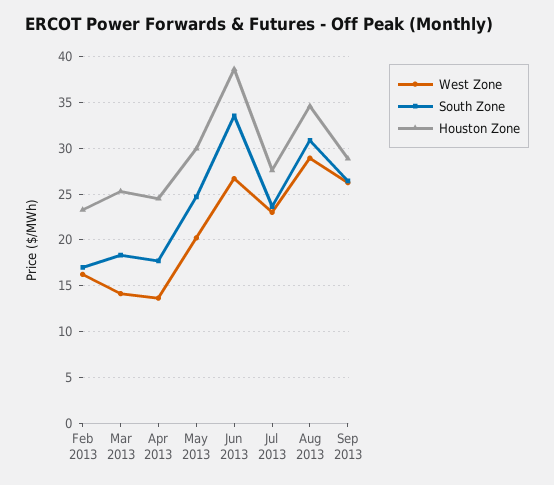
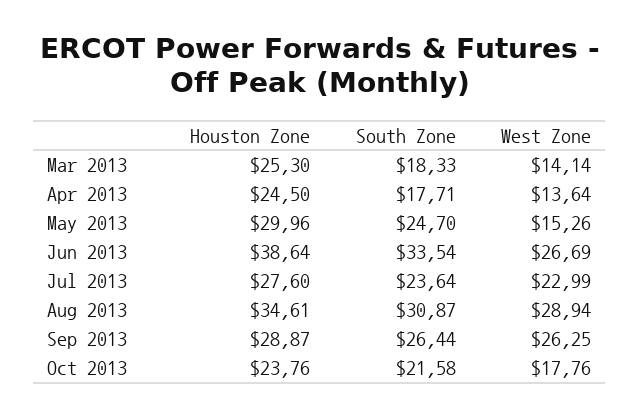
West Zone, Feb 2013: 16 -> none
South Zone, Feb 2013: 17 -> none
Houston Zone, Feb 2013: 23 -> none
West Zone, May 2013: 20 -> 15.26
Houston Zone, Oct 2013: none -> 23.76
South Zone, Oct 2013: none -> 21.58
West Zone, Oct 2013: none -> 17.76

